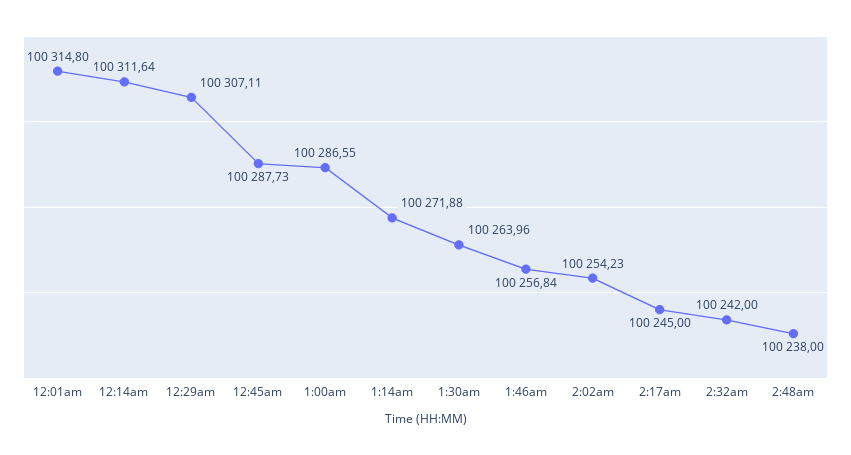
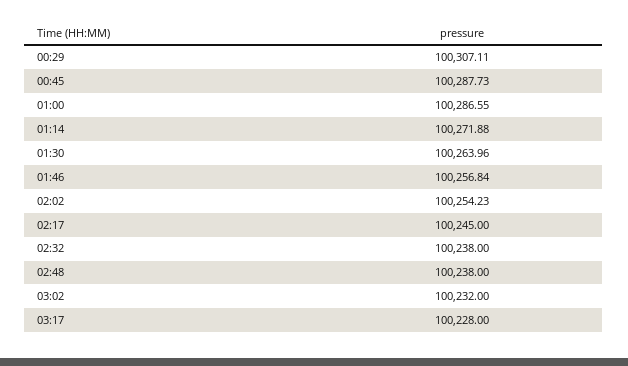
12:01am: 100314.8 -> none
12:14am: 100311.64 -> none
2:32am: 100242 -> 100238
03:02: none -> 100232
03:17: none -> 100228

